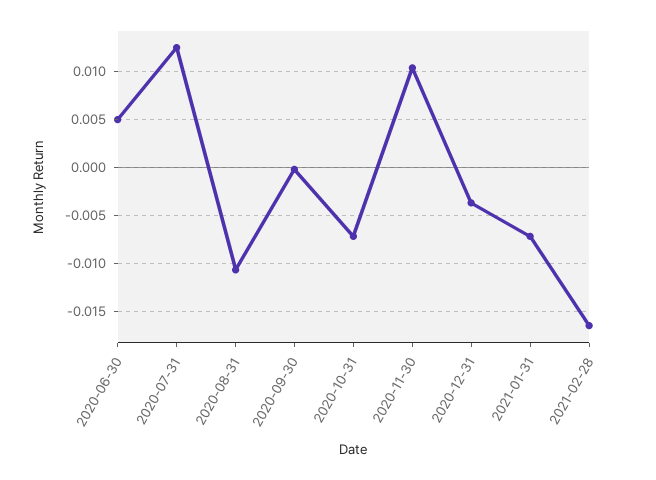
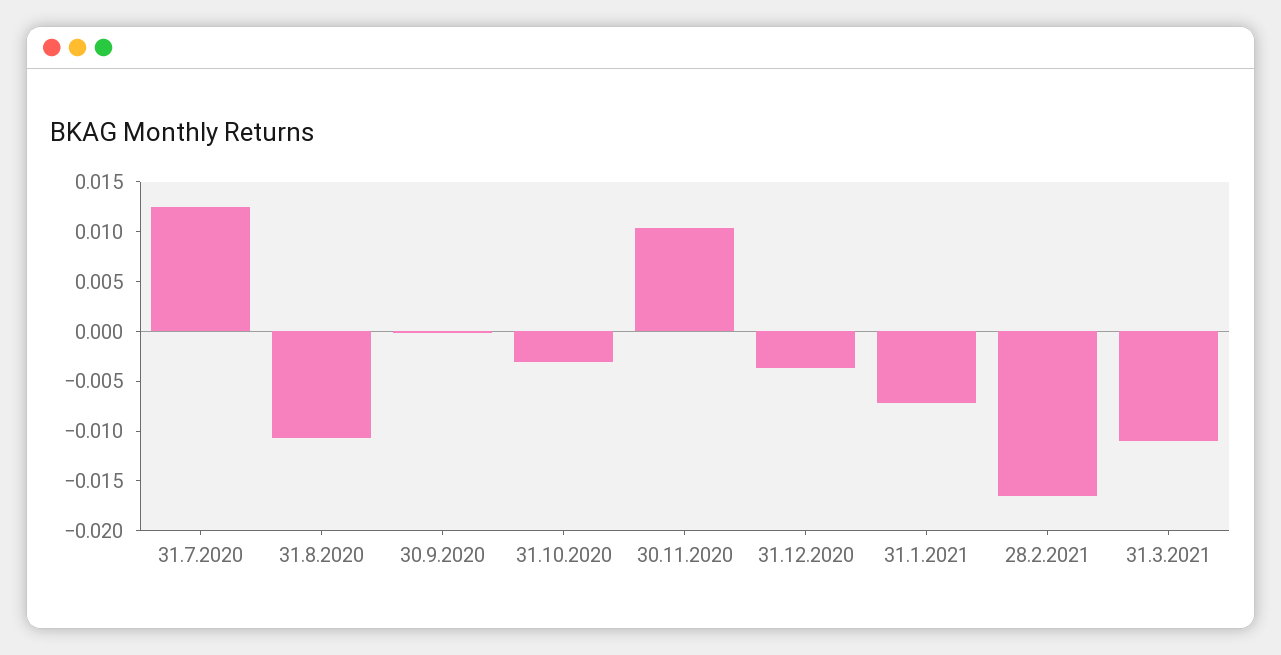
2020-06-30: 0.005 -> none
2020-10-31: -0.007 -> -0.003
31.3.2021: none -> -0.011

